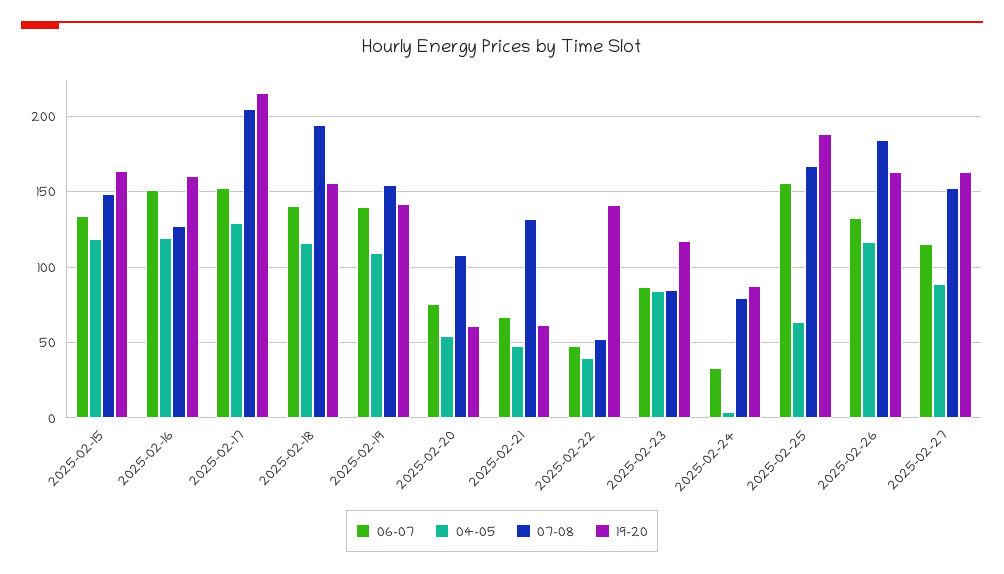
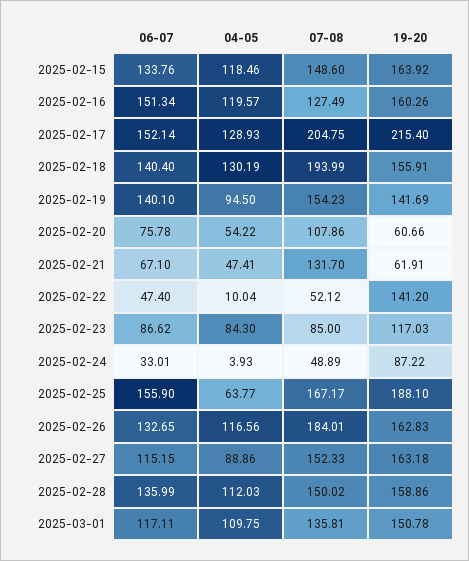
04-05, 2025-02-18: 115 -> 130.19
04-05, 2025-02-19: 110 -> 94.5
04-05, 2025-02-22: 40 -> 10.04
07-08, 2025-02-24: 80 -> 48.89
06-07, 2025-02-28: none -> 135.99
04-05, 2025-02-28: none -> 112.03
07-08, 2025-02-28: none -> 150.02
19-20, 2025-02-28: none -> 158.86
06-07, 2025-03-01: none -> 117.11
04-05, 2025-03-01: none -> 109.75
07-08, 2025-03-01: none -> 135.81
19-20, 2025-03-01: none -> 150.78

